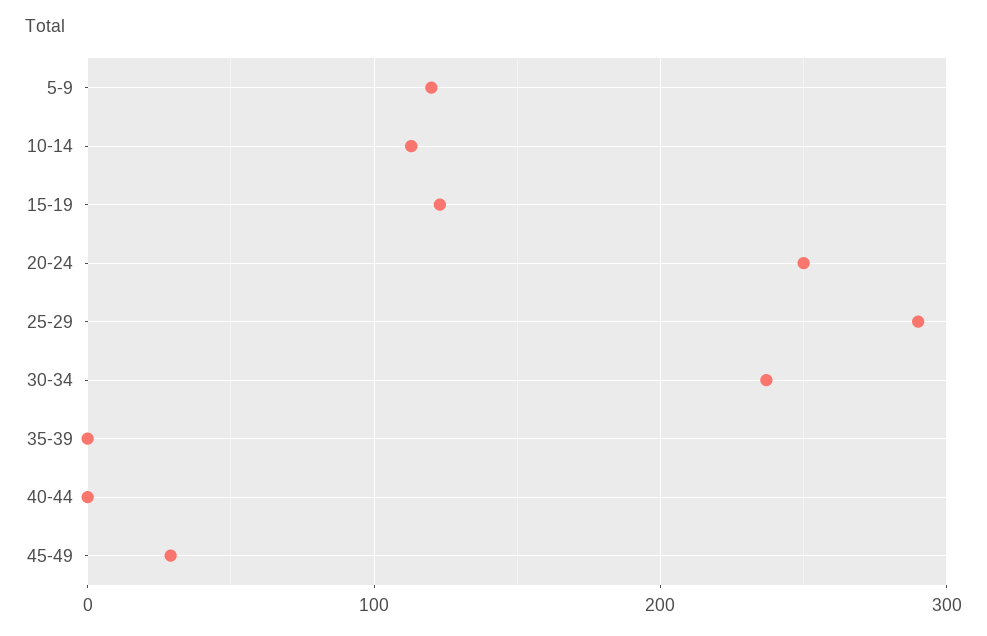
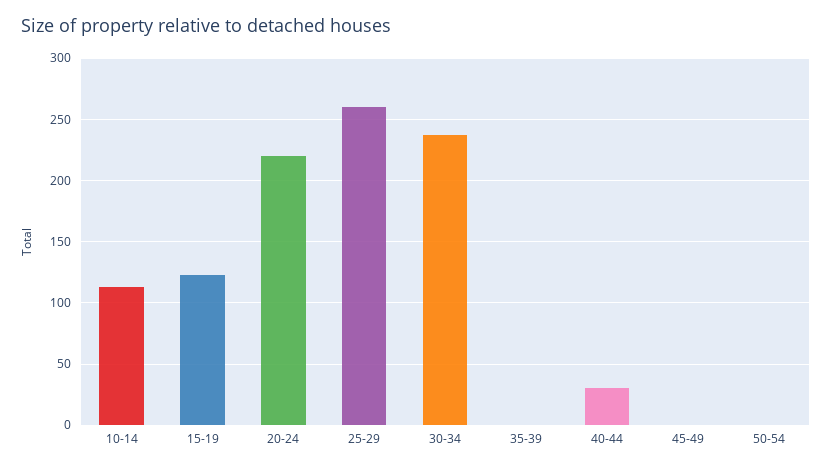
5-9: 120 -> none
20-24: 250 -> 220
25-29: 290 -> 260
40-44: 0 -> 30
45-49: 30 -> 0
50-54: none -> 0

